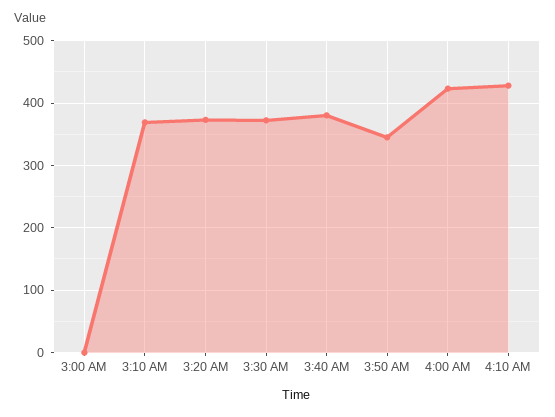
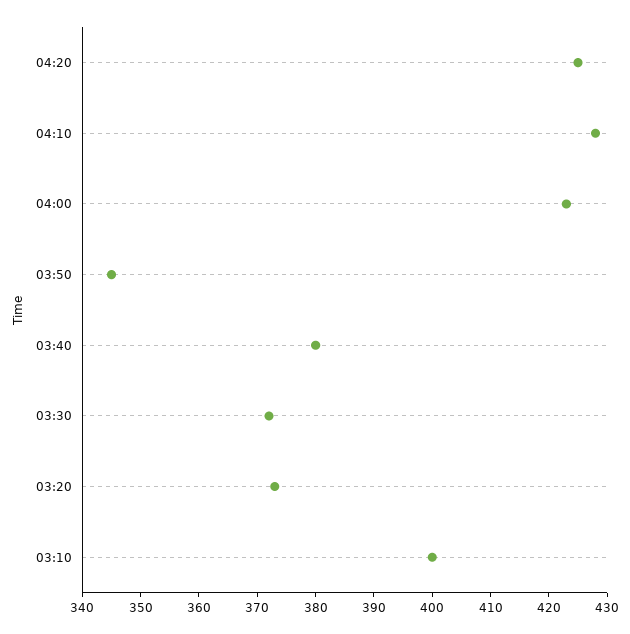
3:00 AM: 0 -> none
3:10 AM: 370 -> 400
04:20: none -> 425

